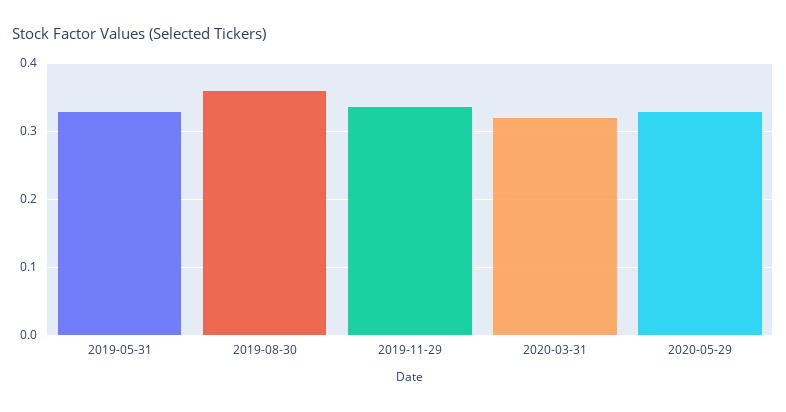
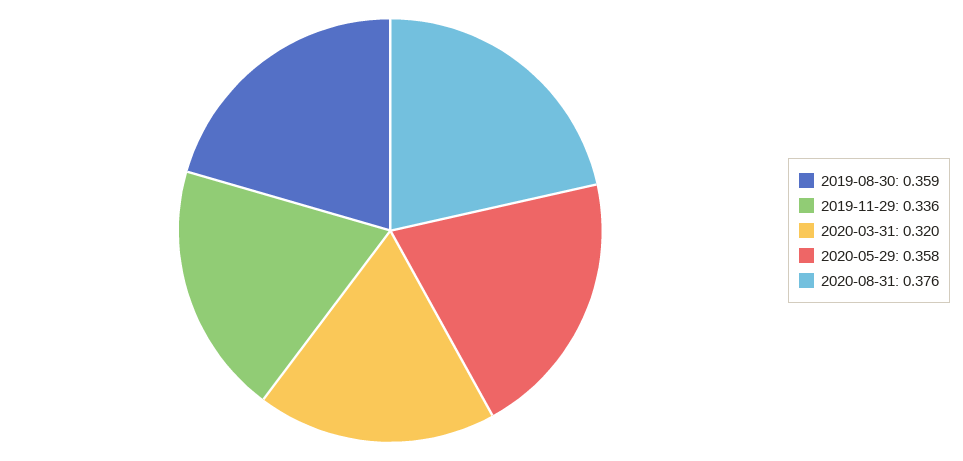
2019-05-31: 0.33 -> none
2020-05-29: 0.33 -> 0.358
2020-08-31: none -> 0.376

